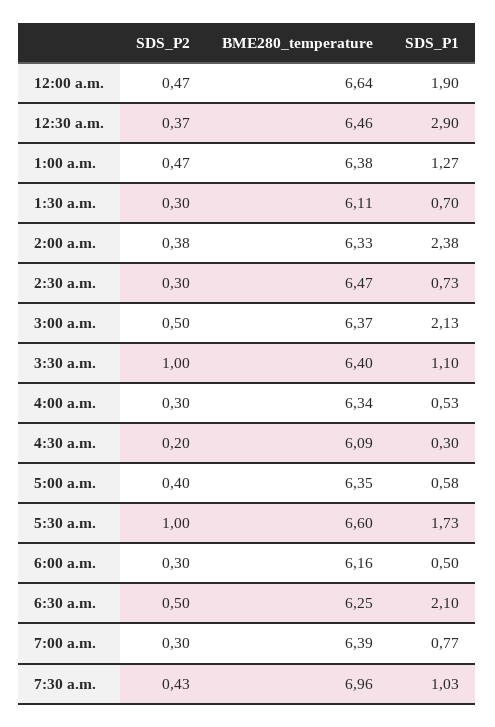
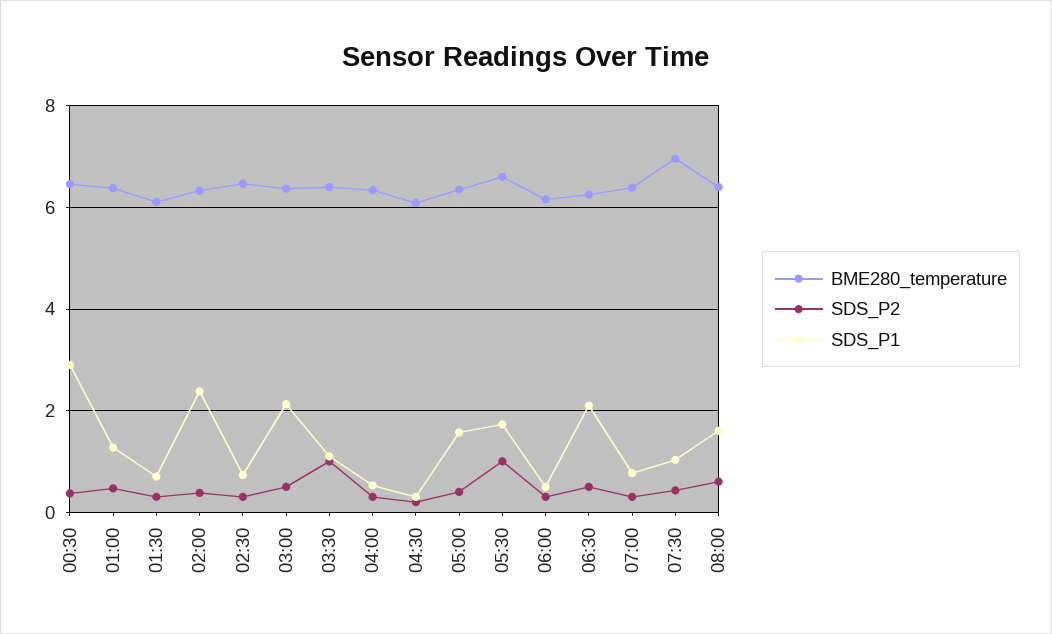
SDS_P2, 12:00 a.m.: 0.47 -> none
BME280_temperature, 12:00 a.m.: 6.64 -> none
SDS_P1, 12:00 a.m.: 1.9 -> none
SDS_P1, 5:00 a.m.: 0.58 -> 1.6
BME280_temperature, 08:00: none -> 6.4
SDS_P2, 08:00: none -> 0.6
SDS_P1, 08:00: none -> 1.6

